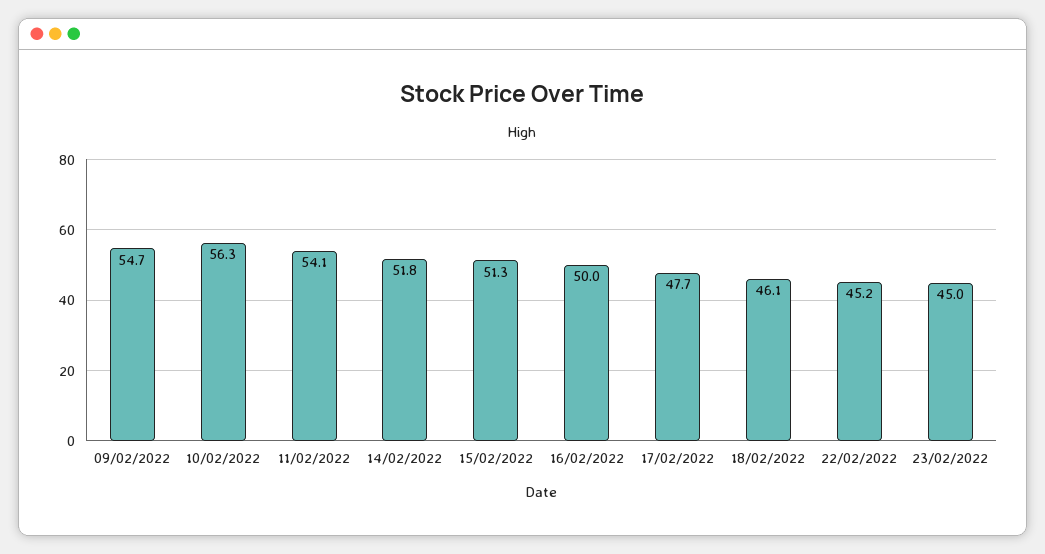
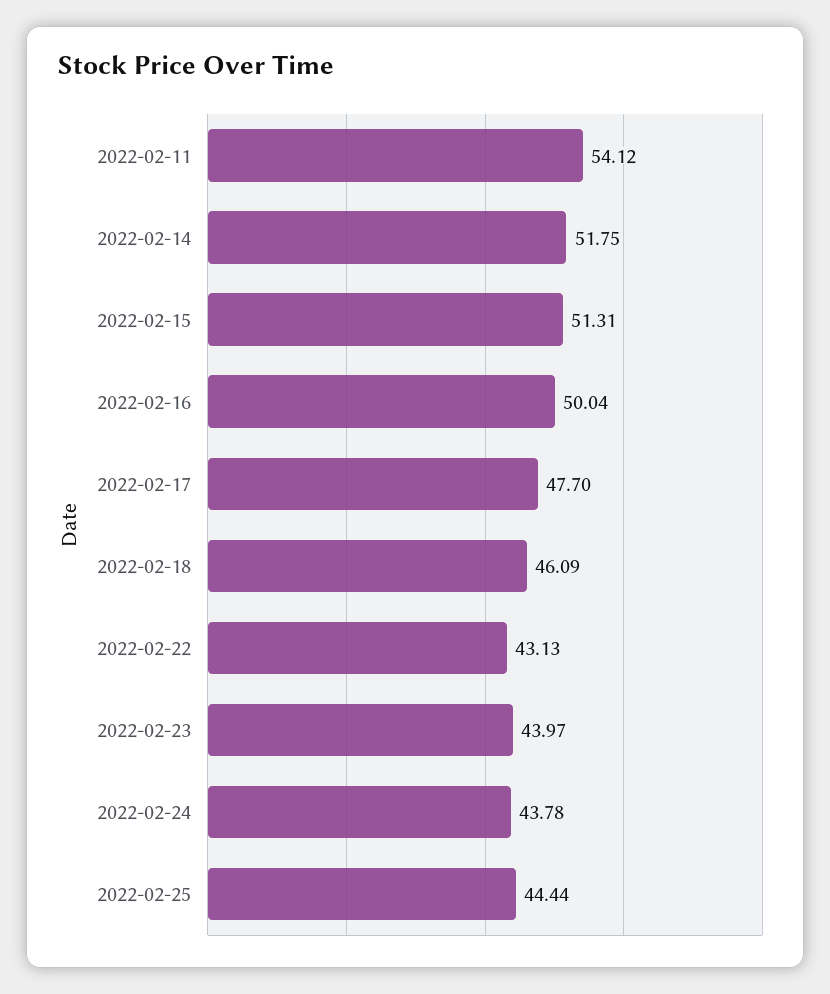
09/02/2022: 54.7 -> none
10/02/2022: 56.3 -> none
22/02/2022: 45.2 -> 43.13
23/02/2022: 45 -> 43.97
2022-02-24: none -> 43.78
2022-02-25: none -> 44.44

